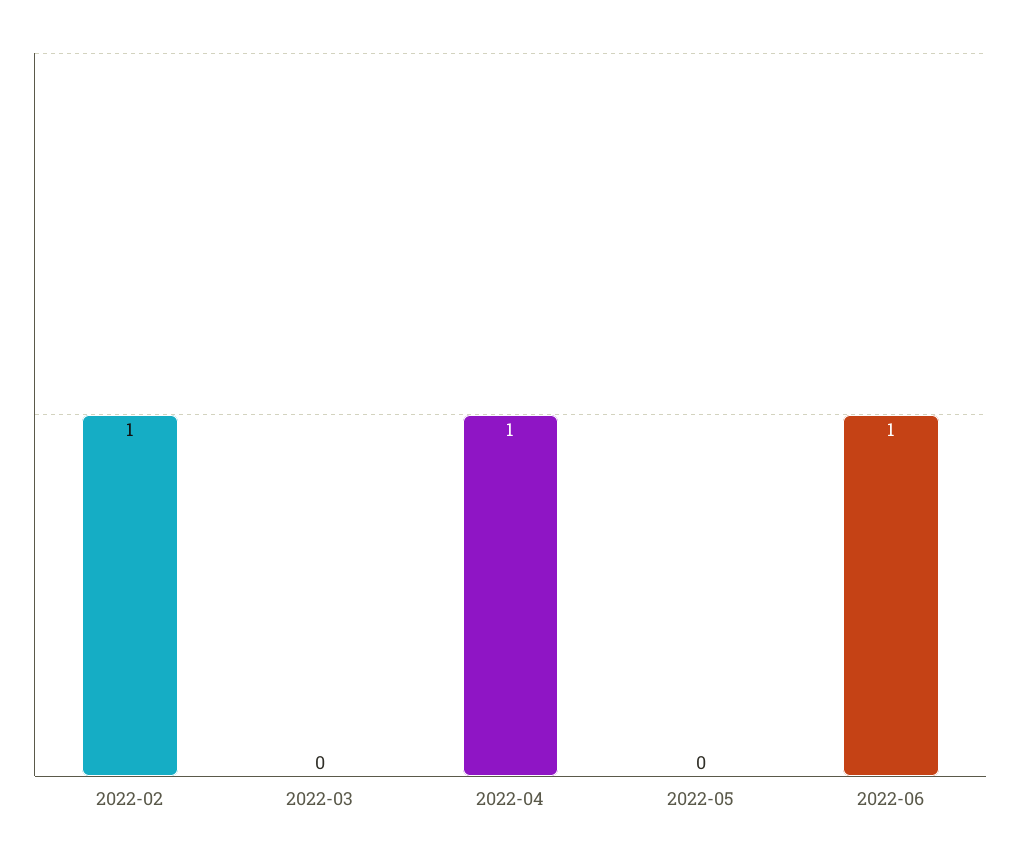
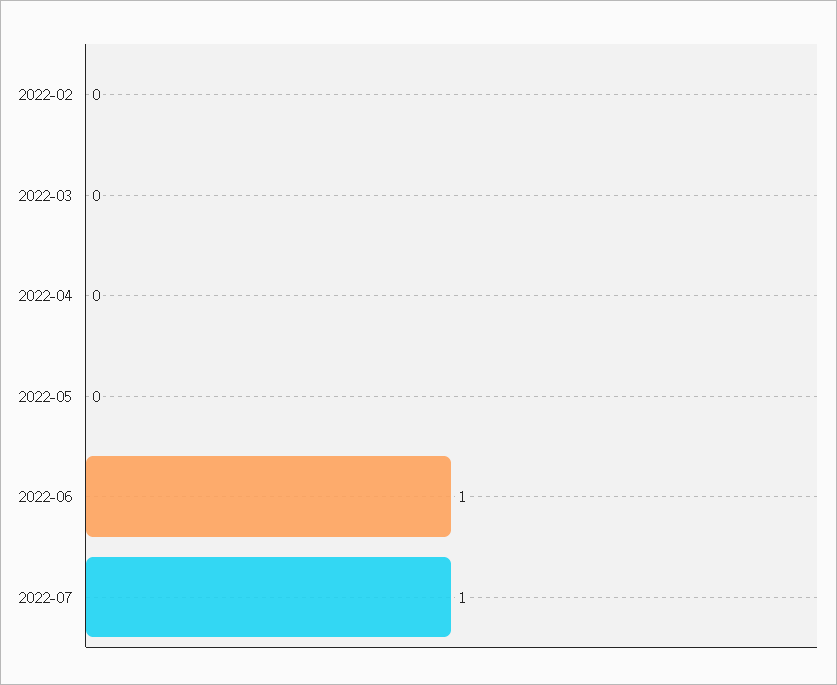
2022-02: 1 -> 0
2022-04: 1 -> 0
2022-07: none -> 1

